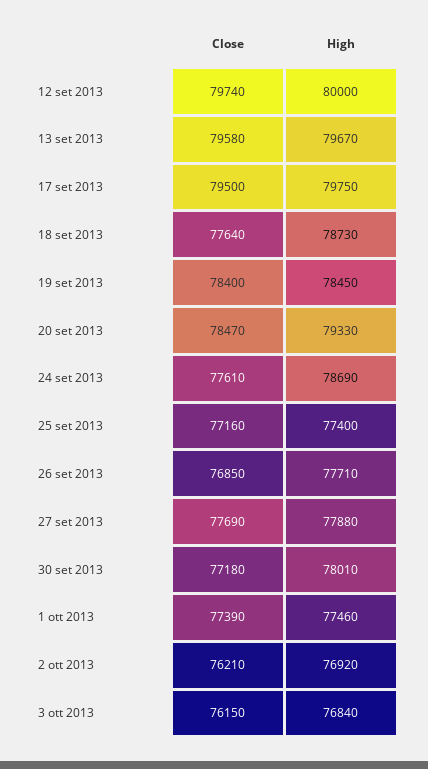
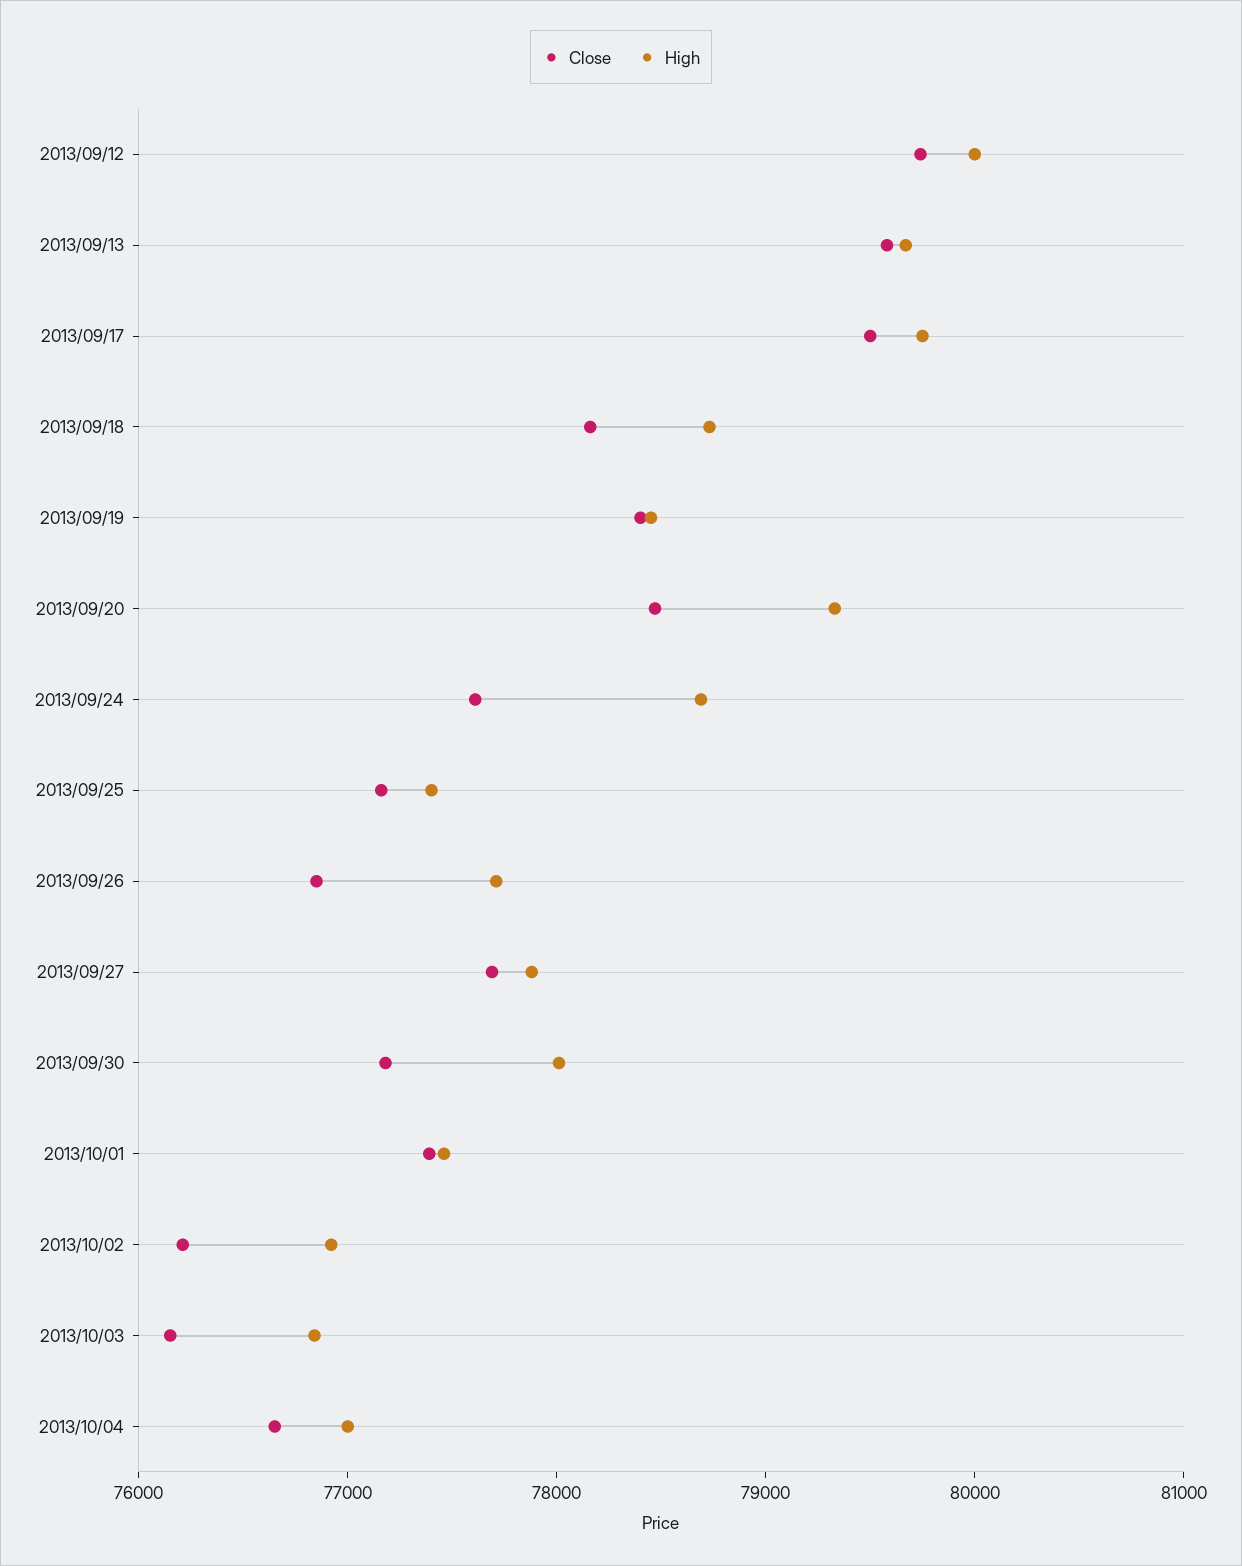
Close, 18 set 2013: 77640 -> 78200
Close, 2013/10/04: none -> 76600
High, 2013/10/04: none -> 77000

